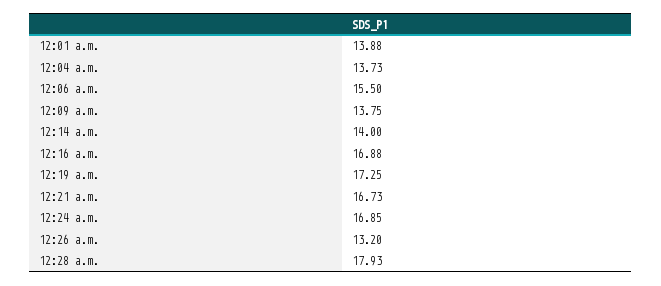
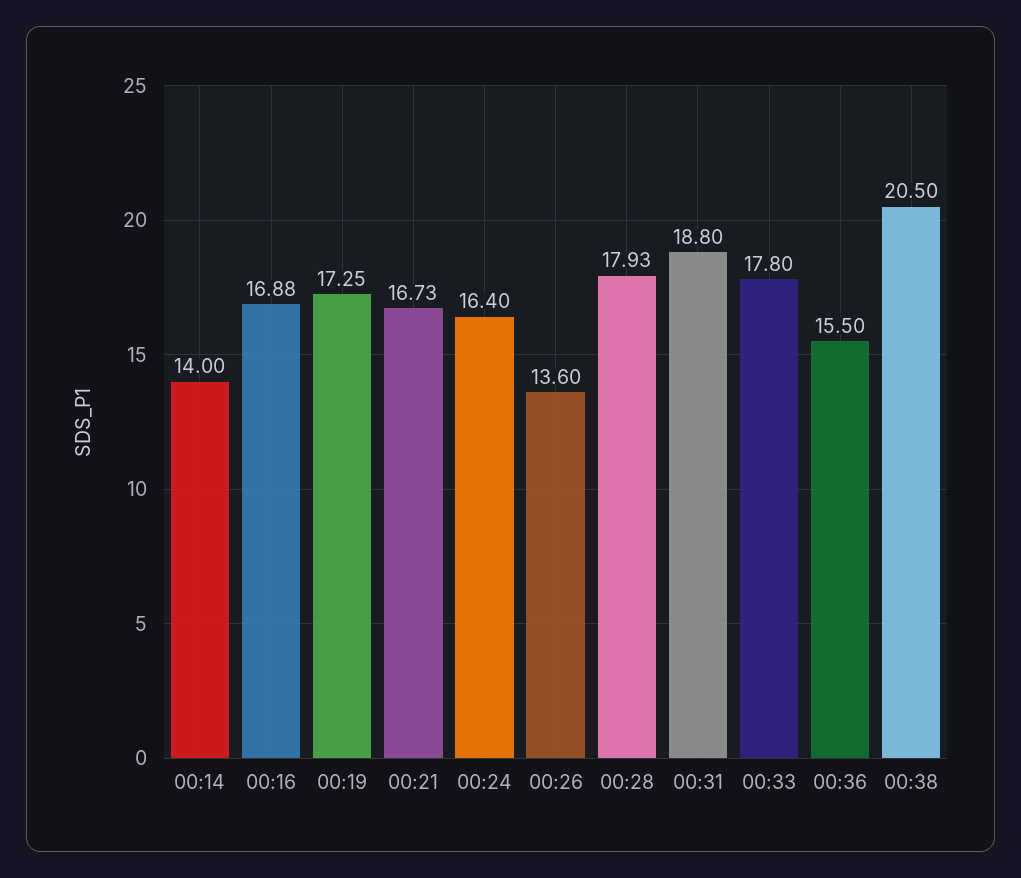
12:01 a.m.: 13.88 -> none
12:04 a.m.: 13.73 -> none
12:06 a.m.: 15.5 -> none
12:09 a.m.: 13.75 -> none
12:24 a.m.: 16.85 -> 16.4
12:26 a.m.: 13.2 -> 13.6
00:31: none -> 18.8
00:33: none -> 17.8
00:36: none -> 15.5
00:38: none -> 20.5

